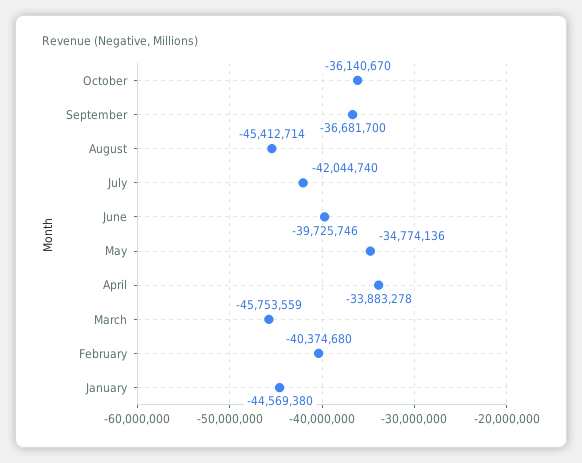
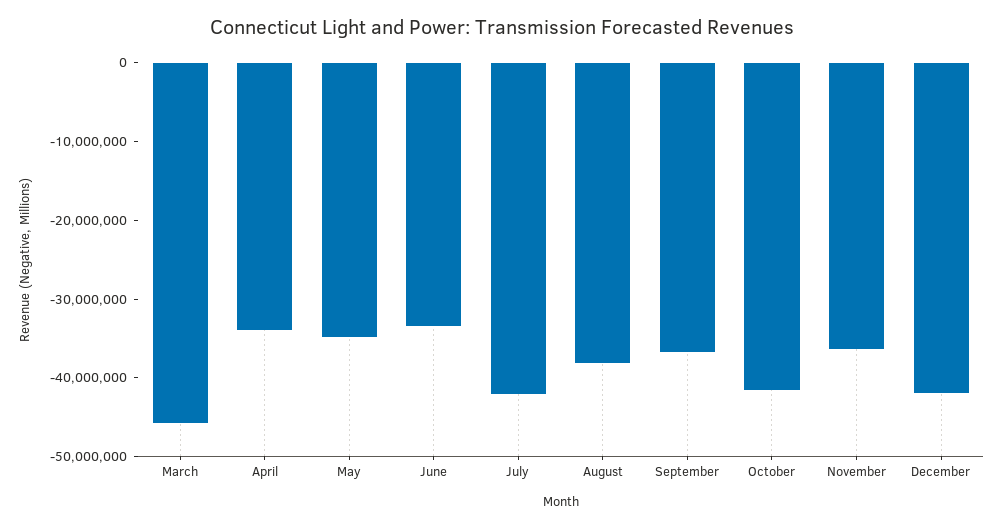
October: -36140670 -> -42000000
August: -45412714 -> -38000000
June: -39725746 -> -34000000
February: -40374680 -> none
January: -44569380 -> none
November: none -> -36000000
December: none -> -42000000

